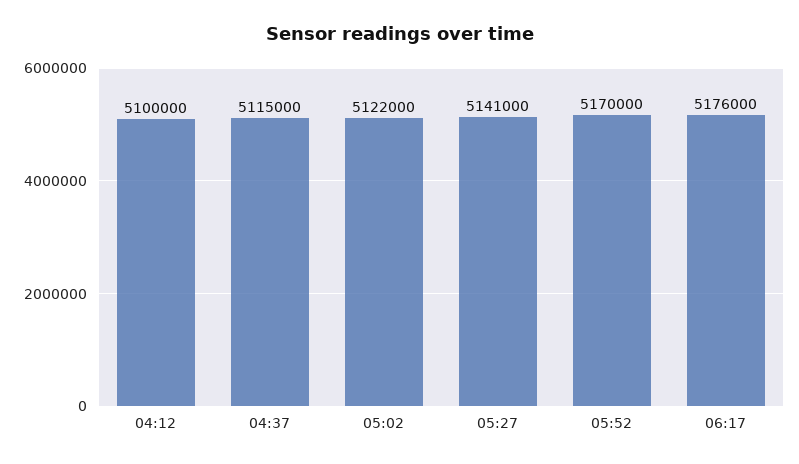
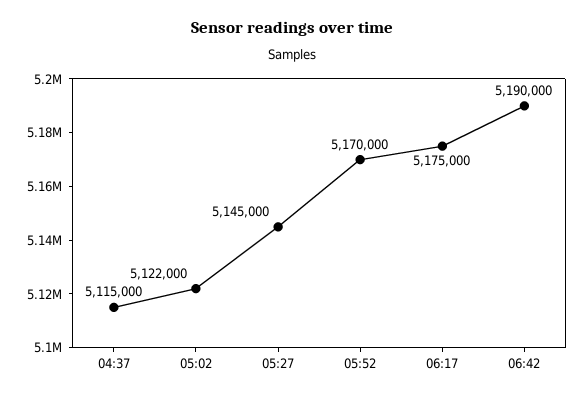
04:12: 5100000 -> none
05:27: 5141000 -> 5145000
06:17: 5176000 -> 5175000
06:42: none -> 5190000

